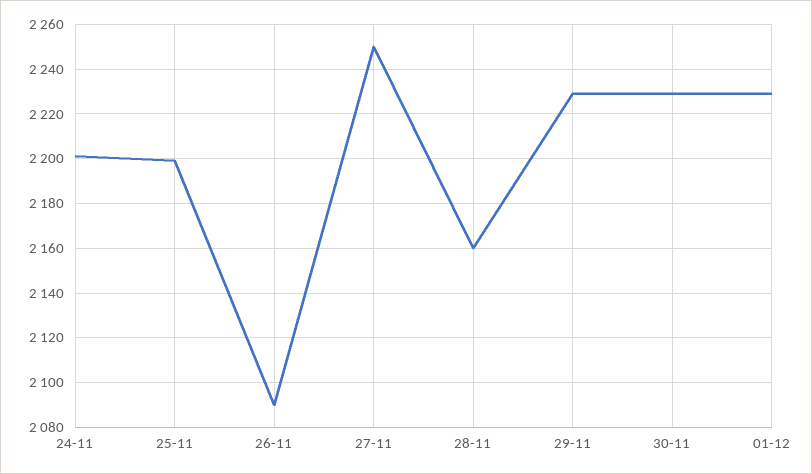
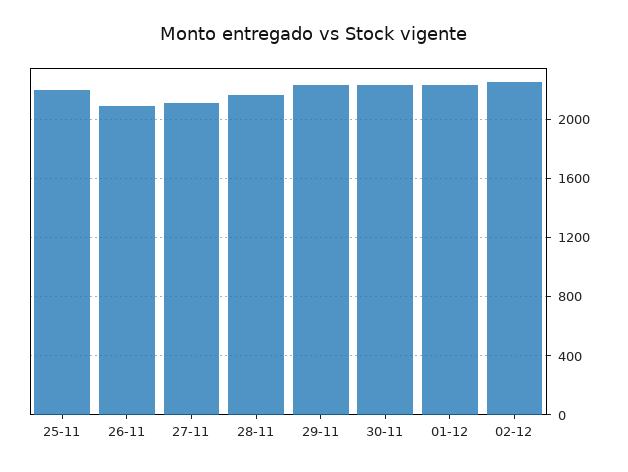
24-11: 2200 -> none
27-11: 2250 -> 2100
02-12: none -> 2250

